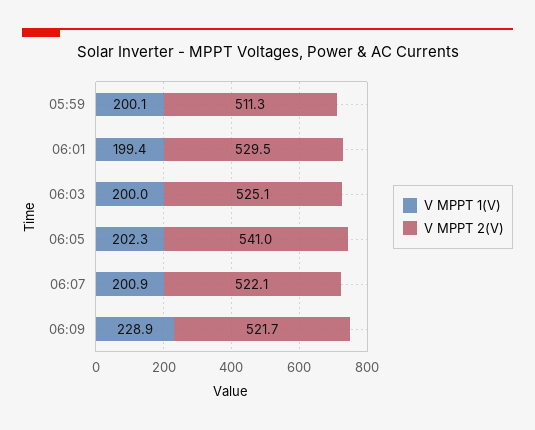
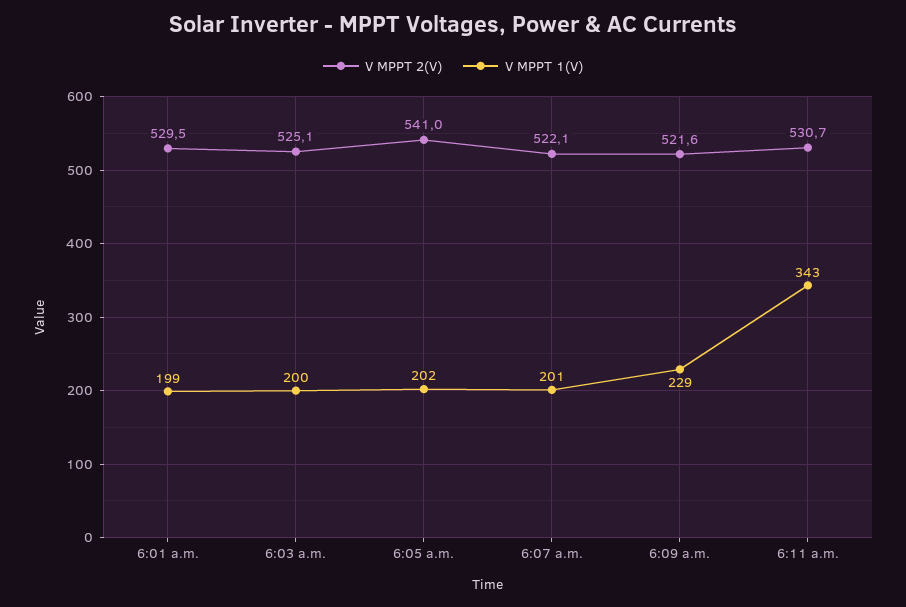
V MPPT 1(V), 05:59: 200.1 -> none
V MPPT 2(V), 05:59: 511.3 -> none
V MPPT 2(V), 06:09: 521.7 -> 521.6
V MPPT 2(V), 6:11 a.m.: none -> 530.7
V MPPT 1(V), 6:11 a.m.: none -> 343

